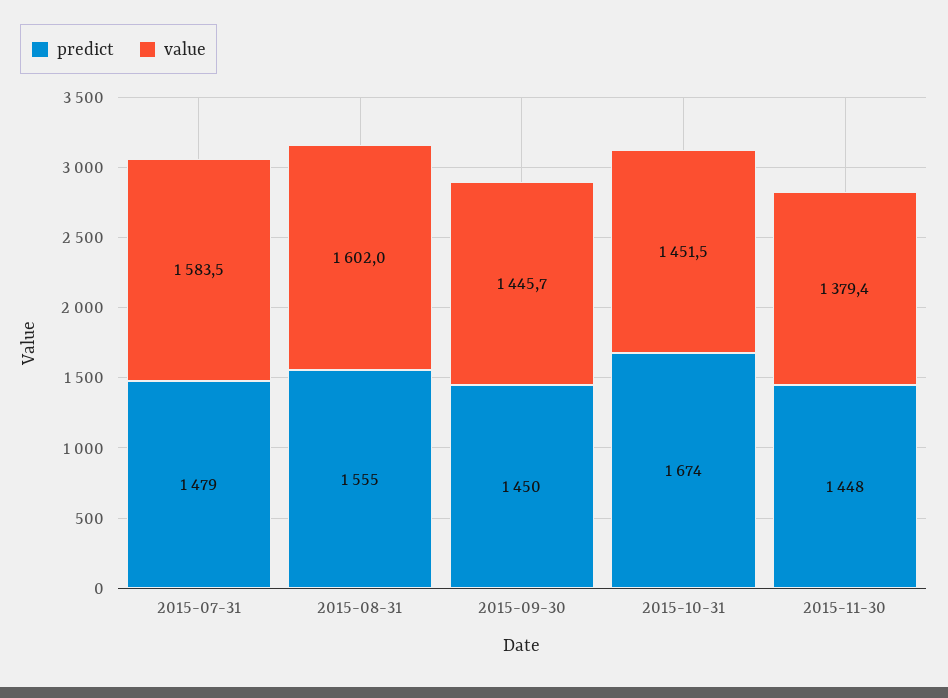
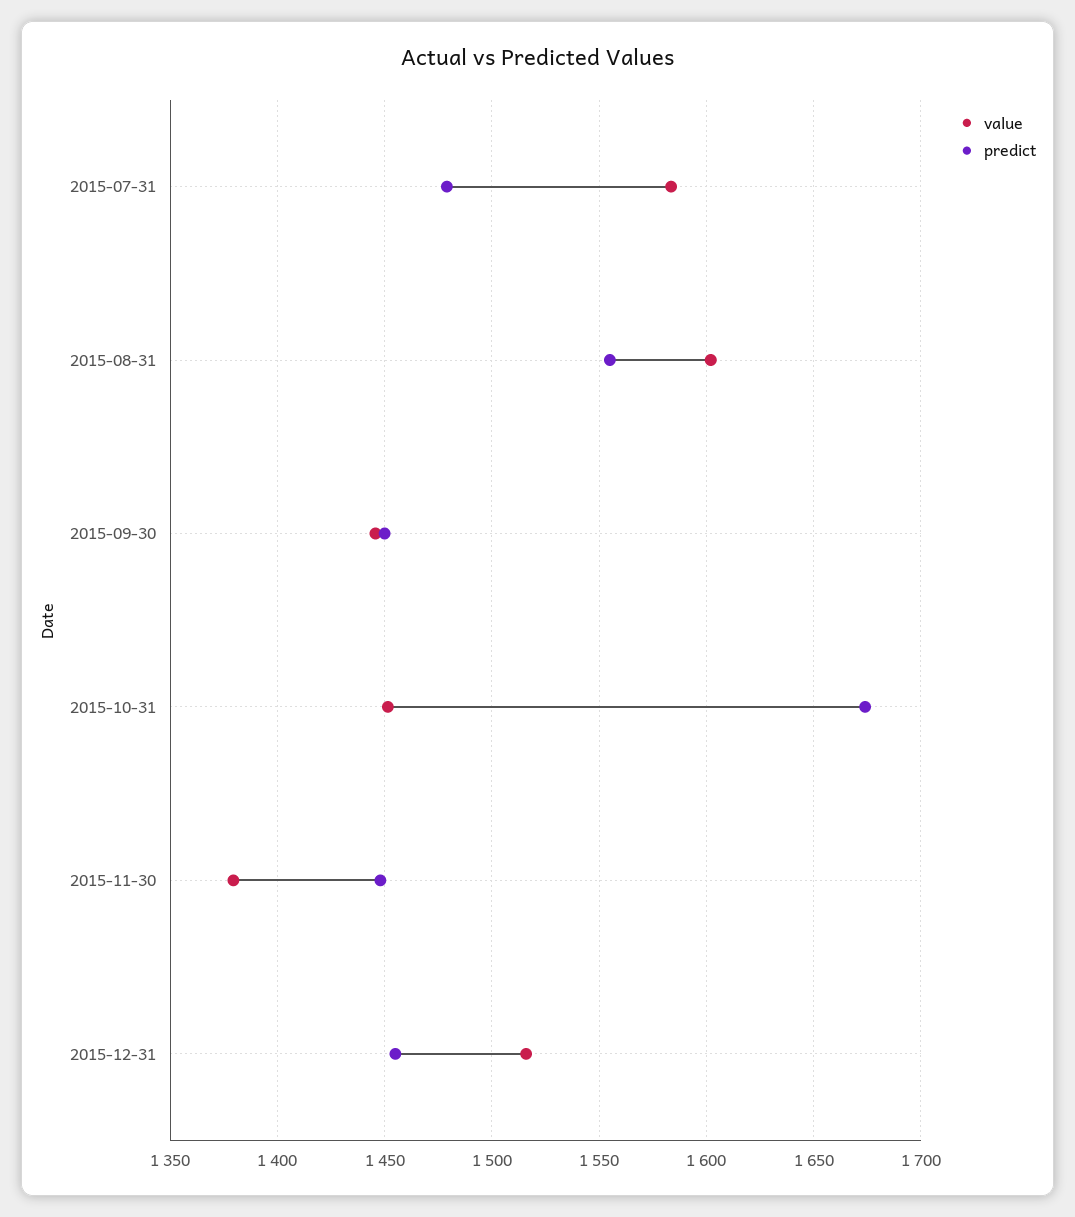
value, 2015-12-31: none -> 1515
predict, 2015-12-31: none -> 1455

